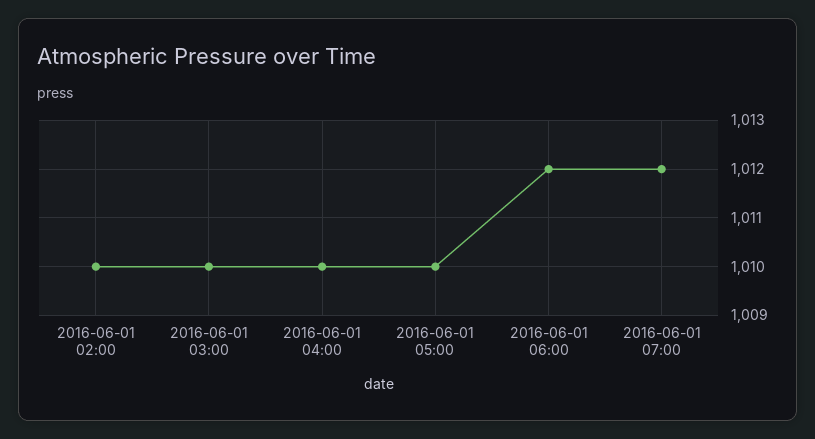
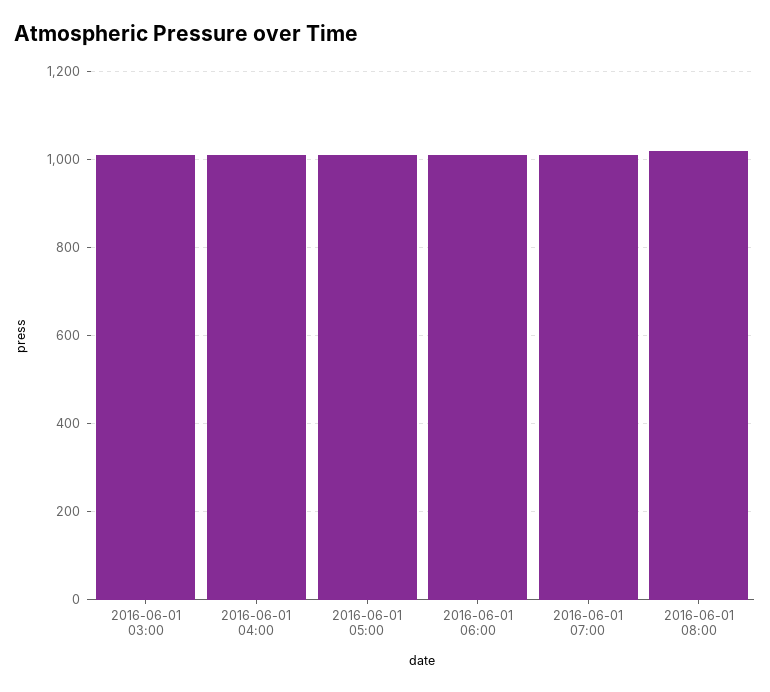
2016-06-01 02:00: 1010 -> none
2016-06-01 08:00: none -> 1020

